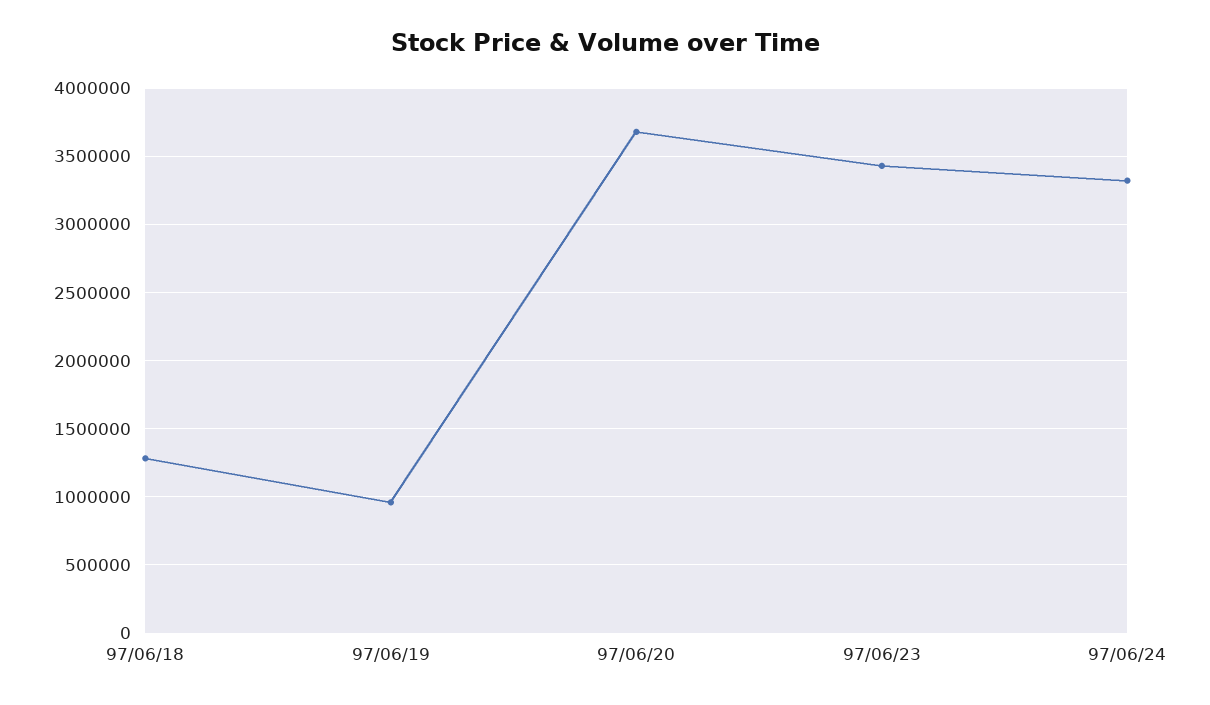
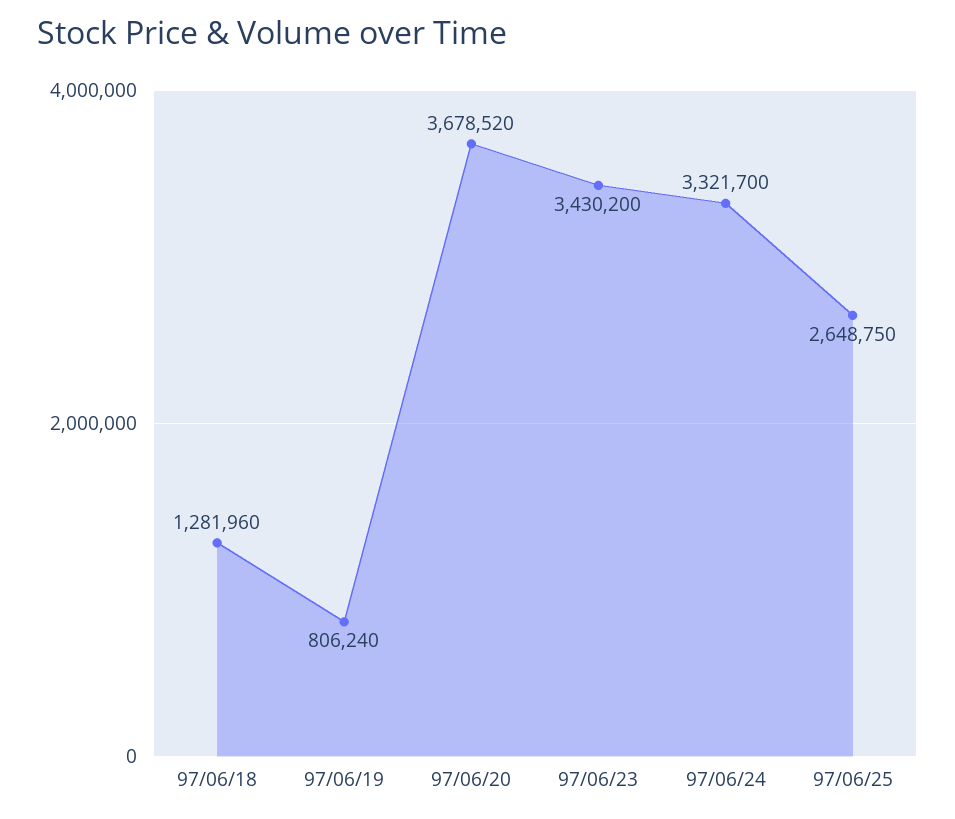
97/06/19: 950000 -> 806240
97/06/25: none -> 2648750

